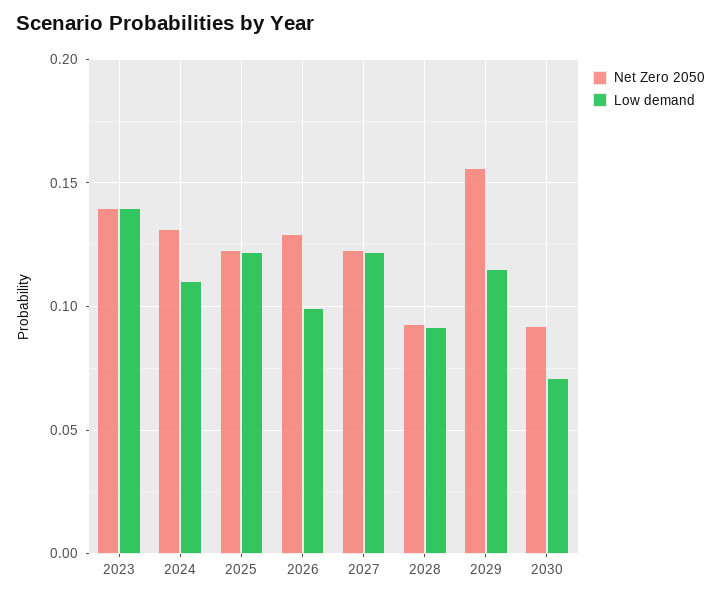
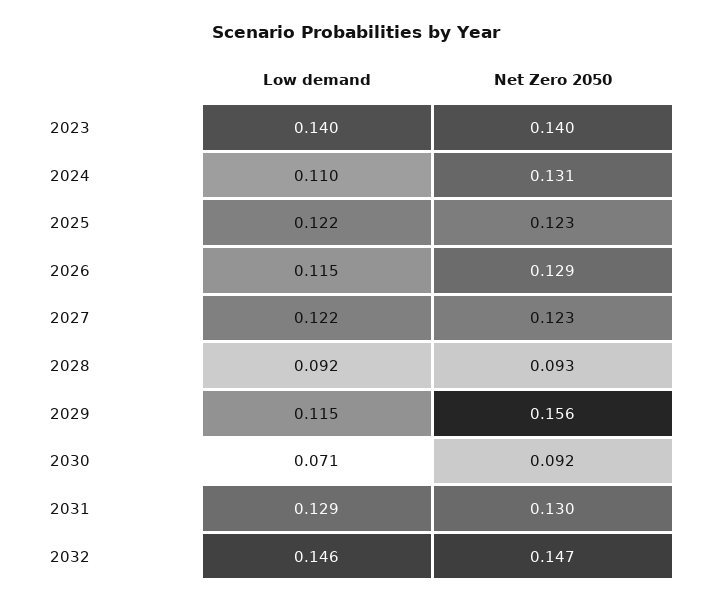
Low demand, 2026: 0.1 -> 0.115
Low demand, 2031: none -> 0.129
Net Zero 2050, 2031: none -> 0.13
Low demand, 2032: none -> 0.146
Net Zero 2050, 2032: none -> 0.147

